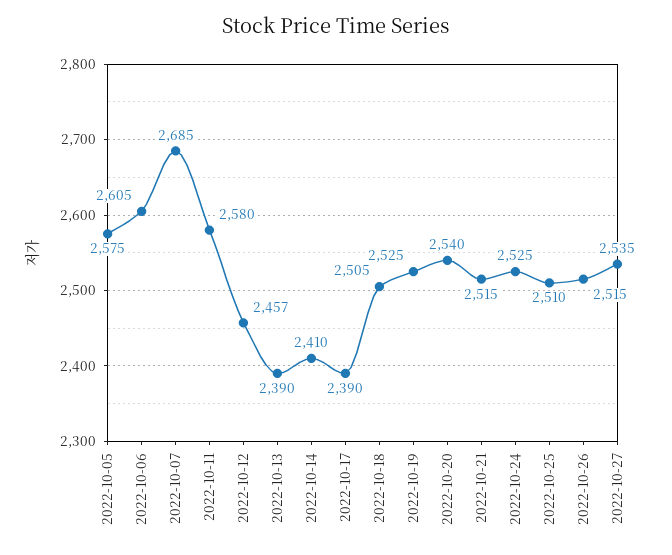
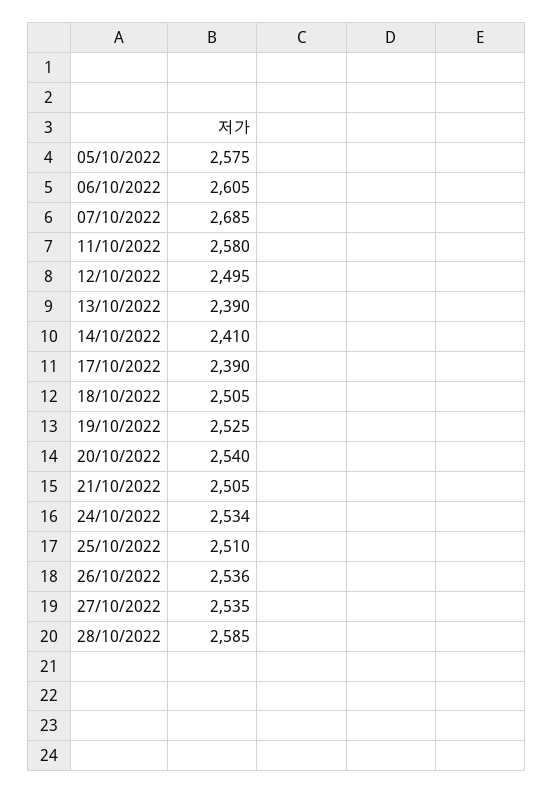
2022-10-12: 2457 -> 2495
2022-10-21: 2515 -> 2505
2022-10-24: 2525 -> 2534
2022-10-26: 2515 -> 2536
28/10/2022: none -> 2585

